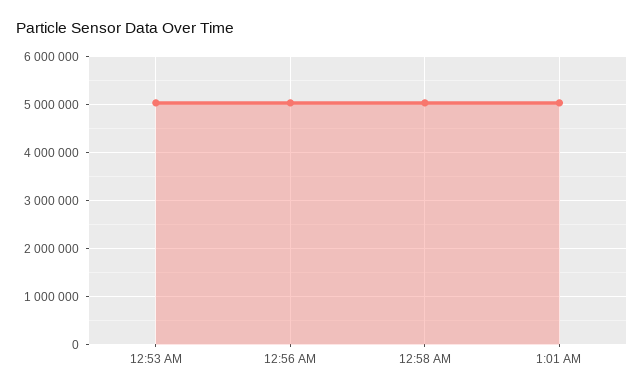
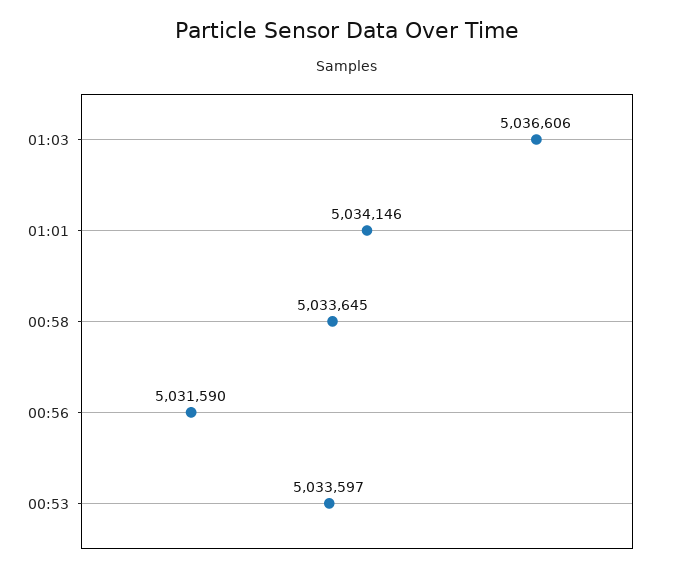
01:03: none -> 5036606

